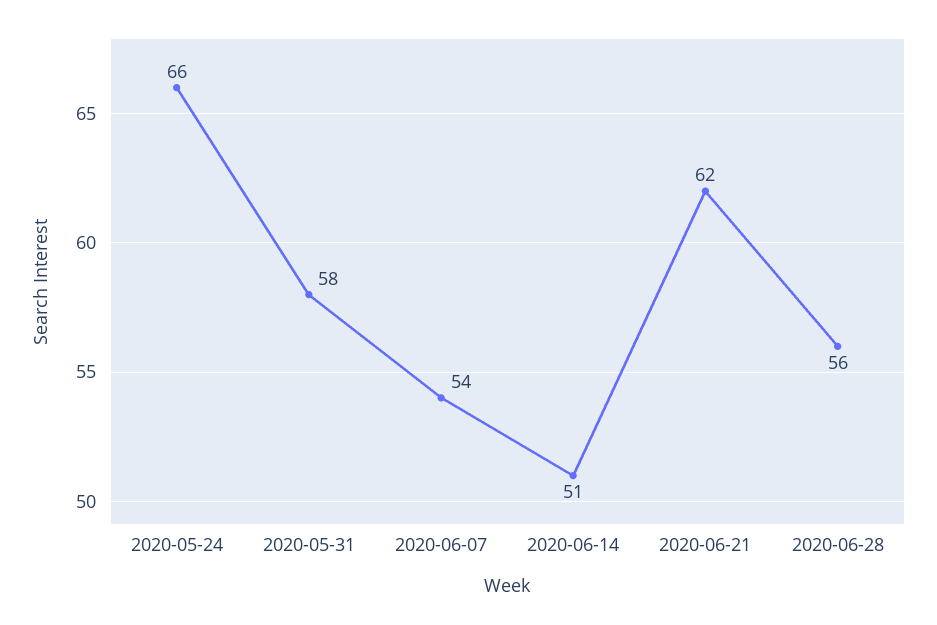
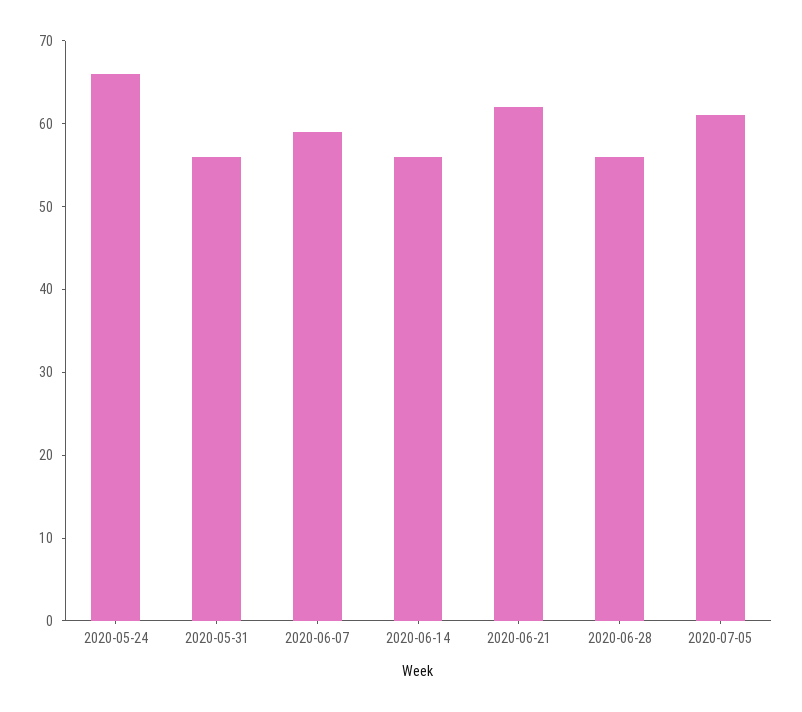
2020-05-31: 58 -> 56
2020-06-07: 54 -> 59
2020-06-14: 51 -> 56
2020-07-05: none -> 61

